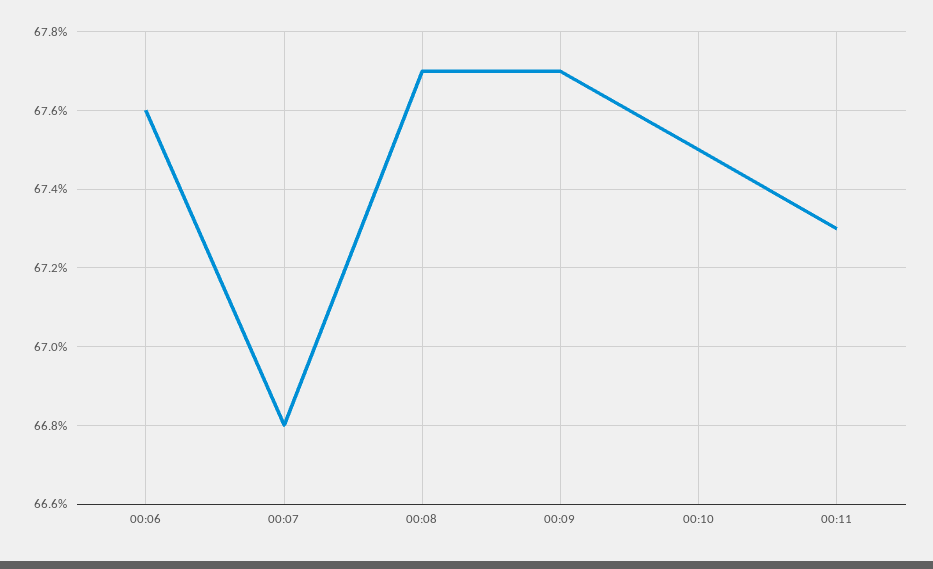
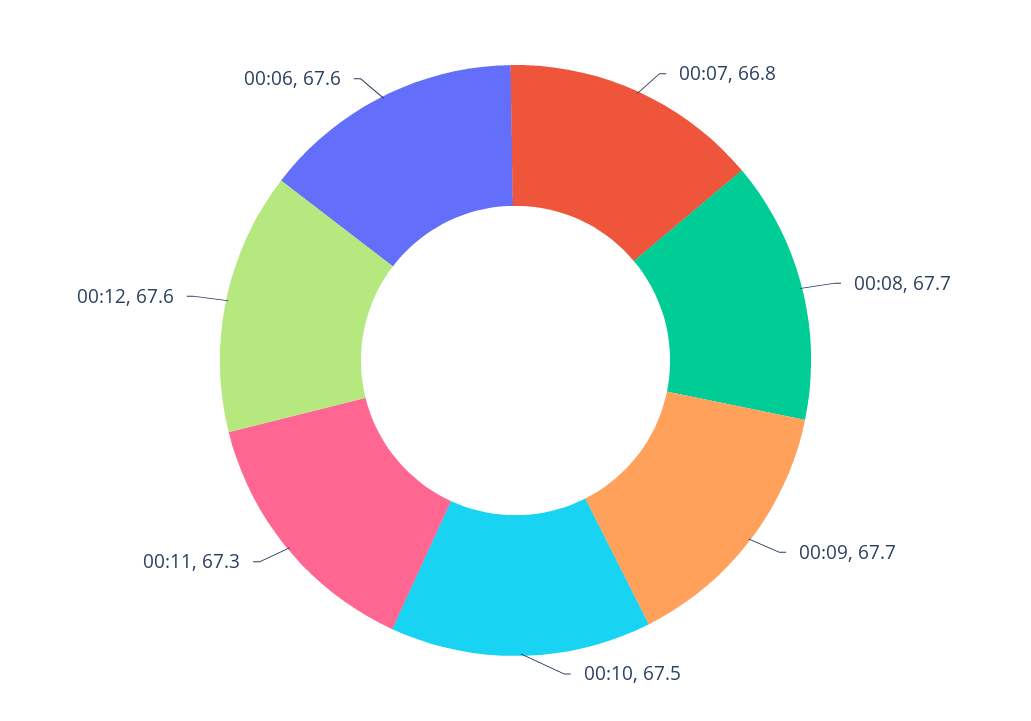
00:12: none -> 67.6

